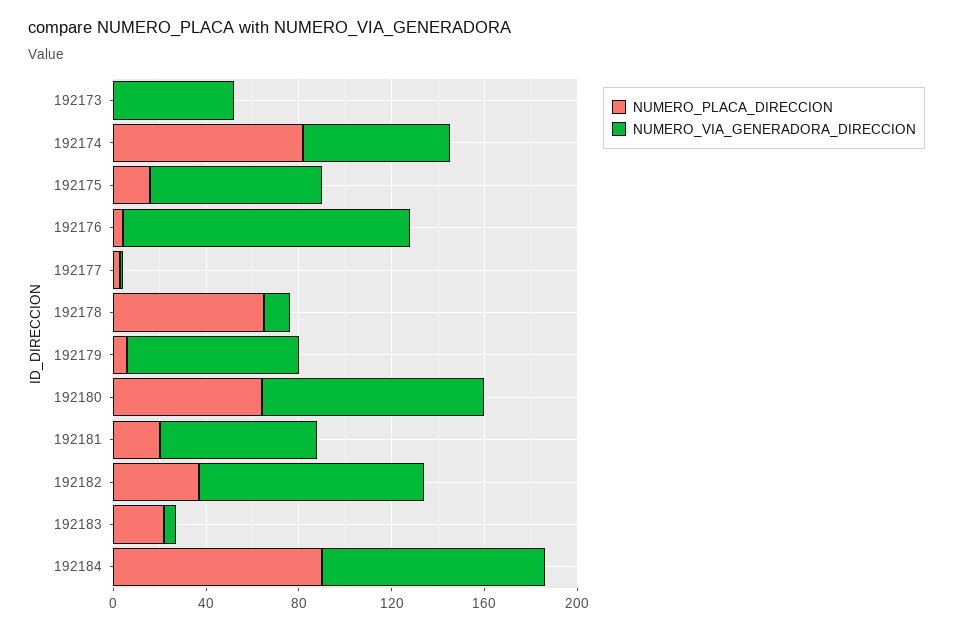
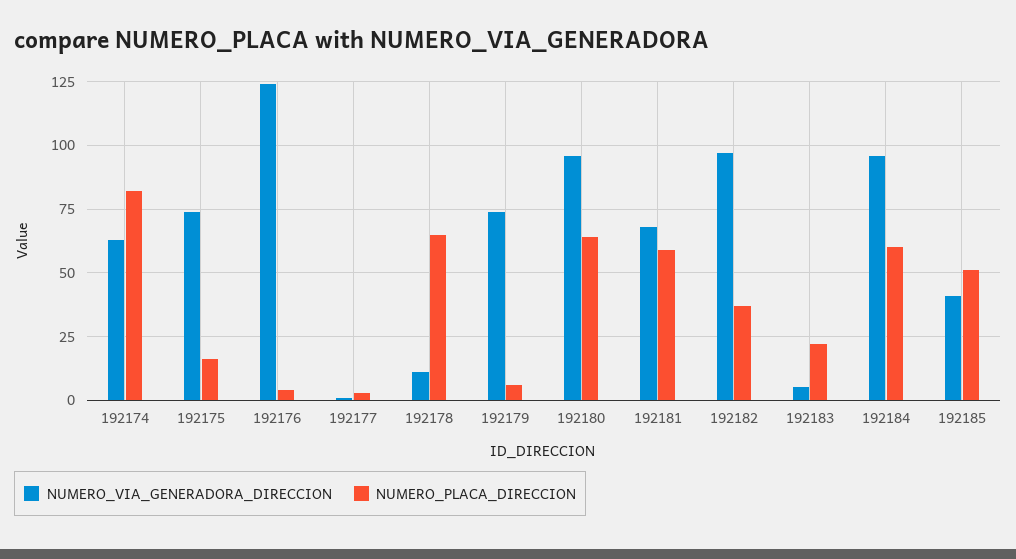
NUMERO_PLACA_DIRECCION, 192173: 0 -> none
NUMERO_VIA_GENERADORA_DIRECCION, 192173: 50 -> none
NUMERO_PLACA_DIRECCION, 192181: 20 -> 60
NUMERO_PLACA_DIRECCION, 192184: 90 -> 60
NUMERO_VIA_GENERADORA_DIRECCION, 192185: none -> 40
NUMERO_PLACA_DIRECCION, 192185: none -> 50

